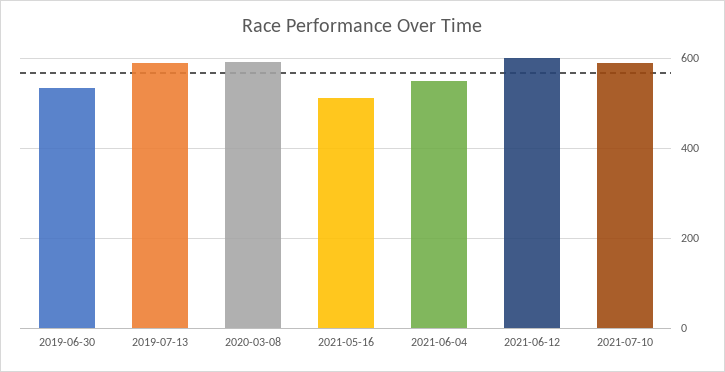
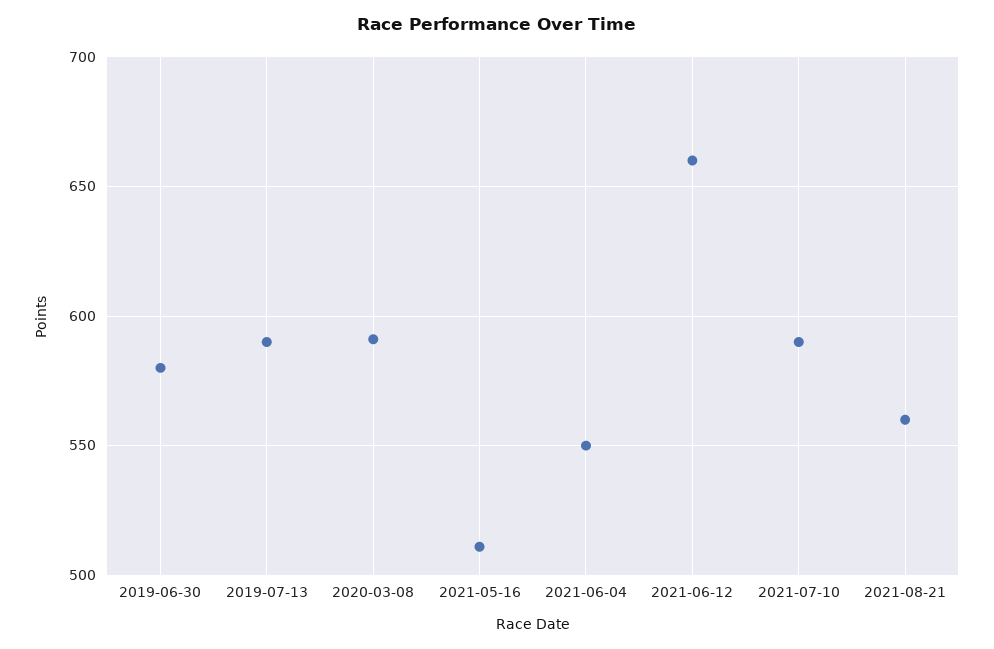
2019-06-30: 540 -> 580
2021-06-12: 600 -> 660
2021-08-21: none -> 560

